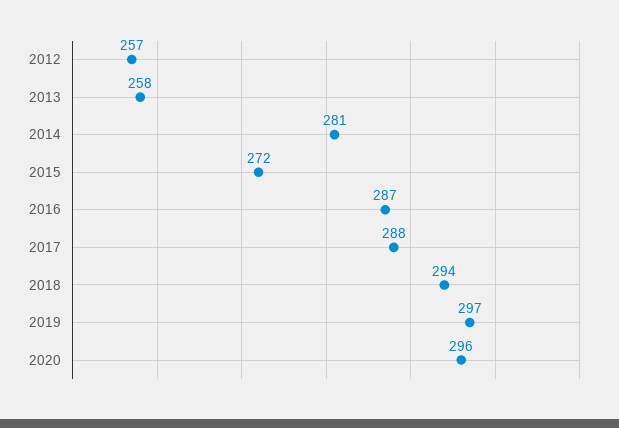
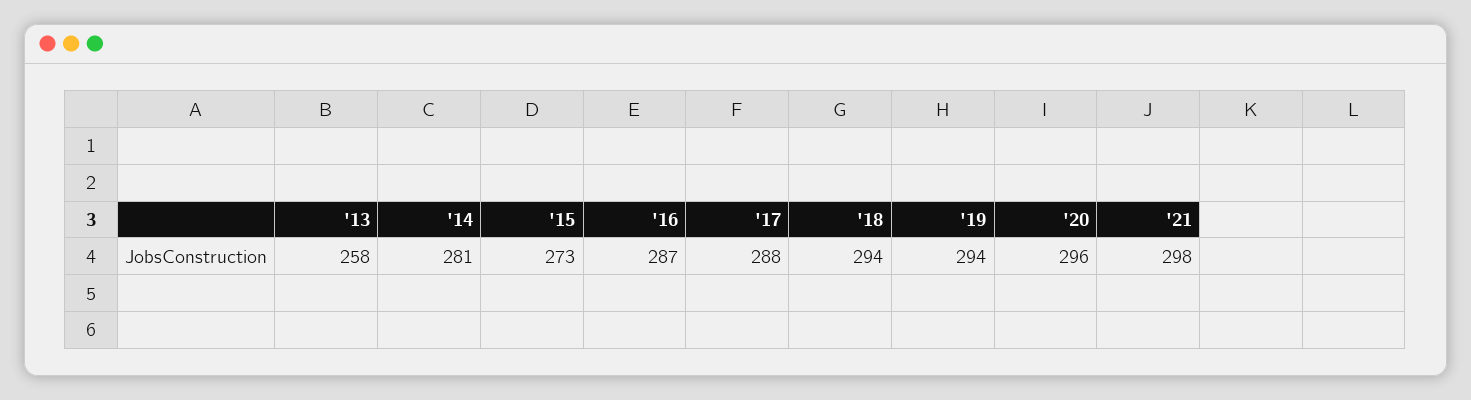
2012: 257 -> none
2015: 272 -> 273
2019: 297 -> 294
'21: none -> 298

